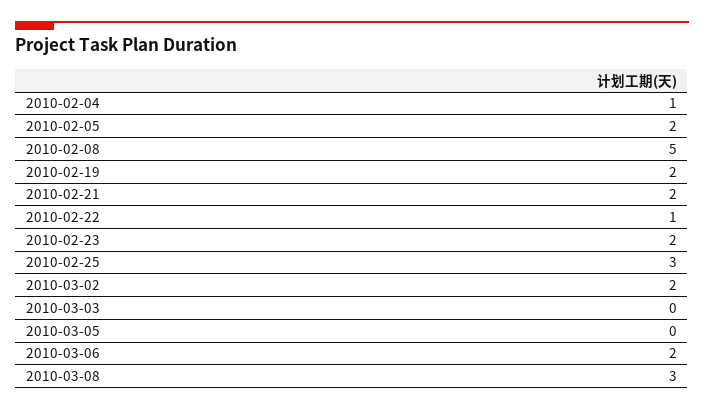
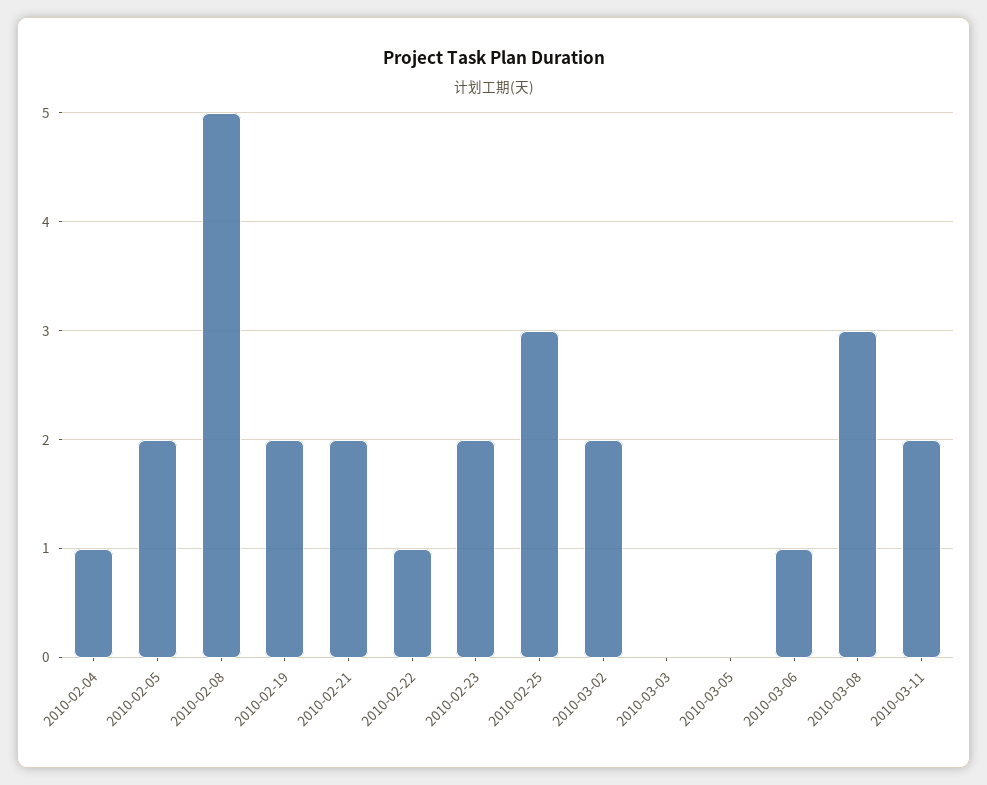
2010-03-06: 2 -> 1
2010-03-11: none -> 2

